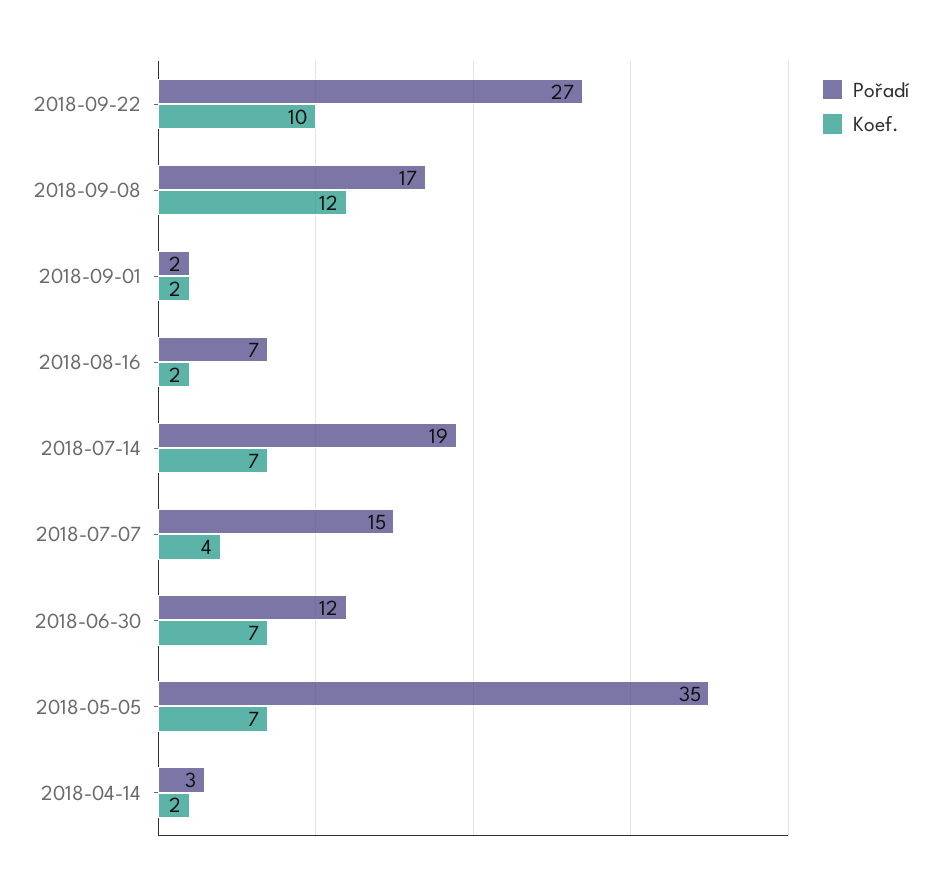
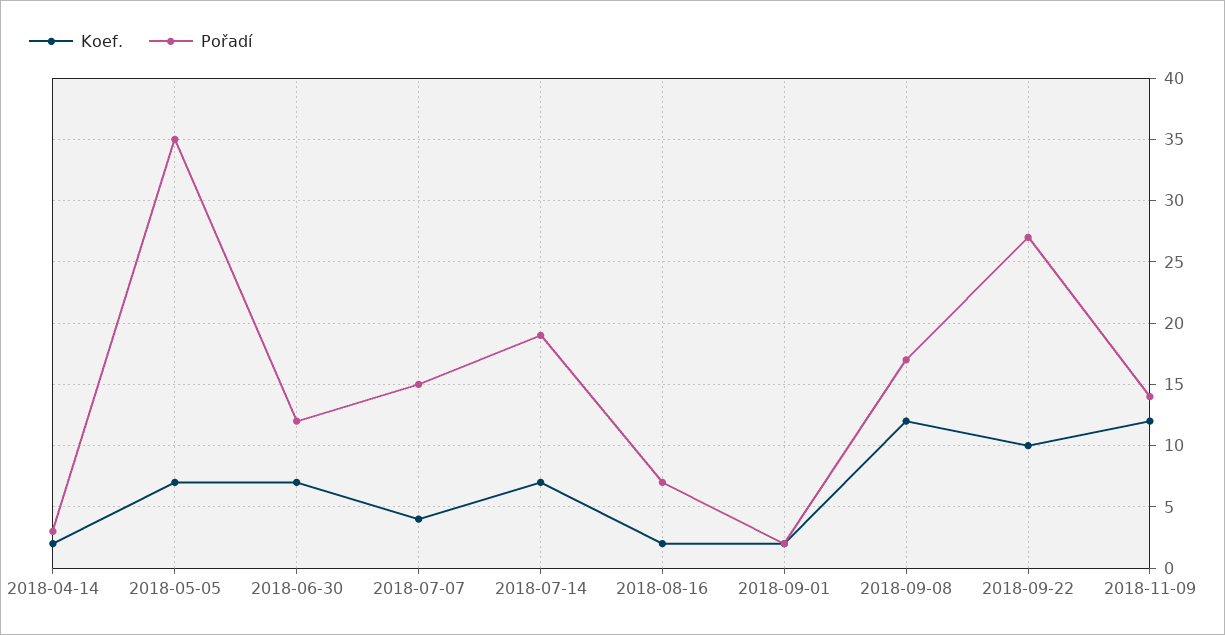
Koef., 2018-11-09: none -> 12
Pořadí, 2018-11-09: none -> 14

